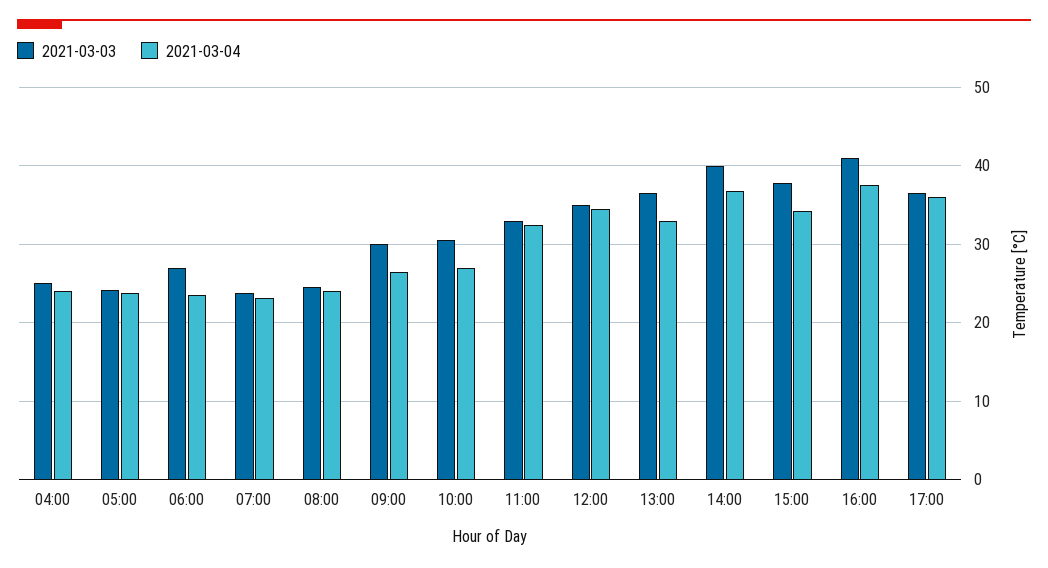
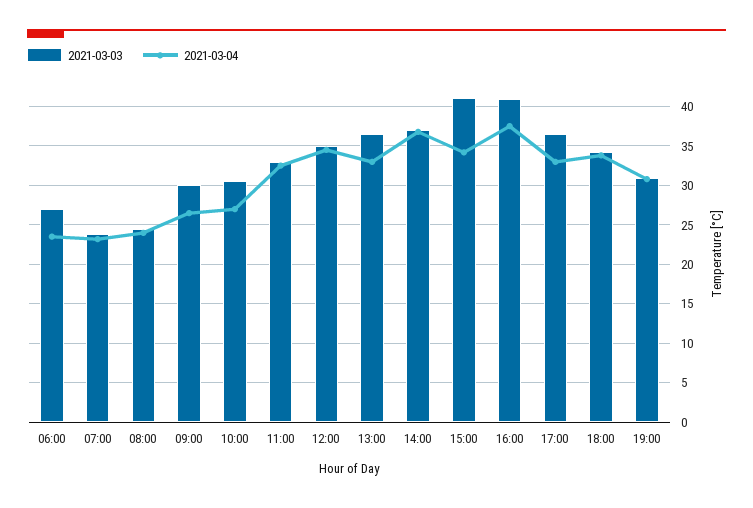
2021-03-03, 04:00: 25 -> none
2021-03-04, 04:00: 24 -> none
2021-03-03, 05:00: 24 -> none
2021-03-04, 05:00: 24 -> none
2021-03-03, 14:00: 40 -> 37
2021-03-03, 15:00: 38 -> 41
2021-03-04, 17:00: 36 -> 33
2021-03-03, 18:00: none -> 34
2021-03-04, 18:00: none -> 34
2021-03-03, 19:00: none -> 31
2021-03-04, 19:00: none -> 31

